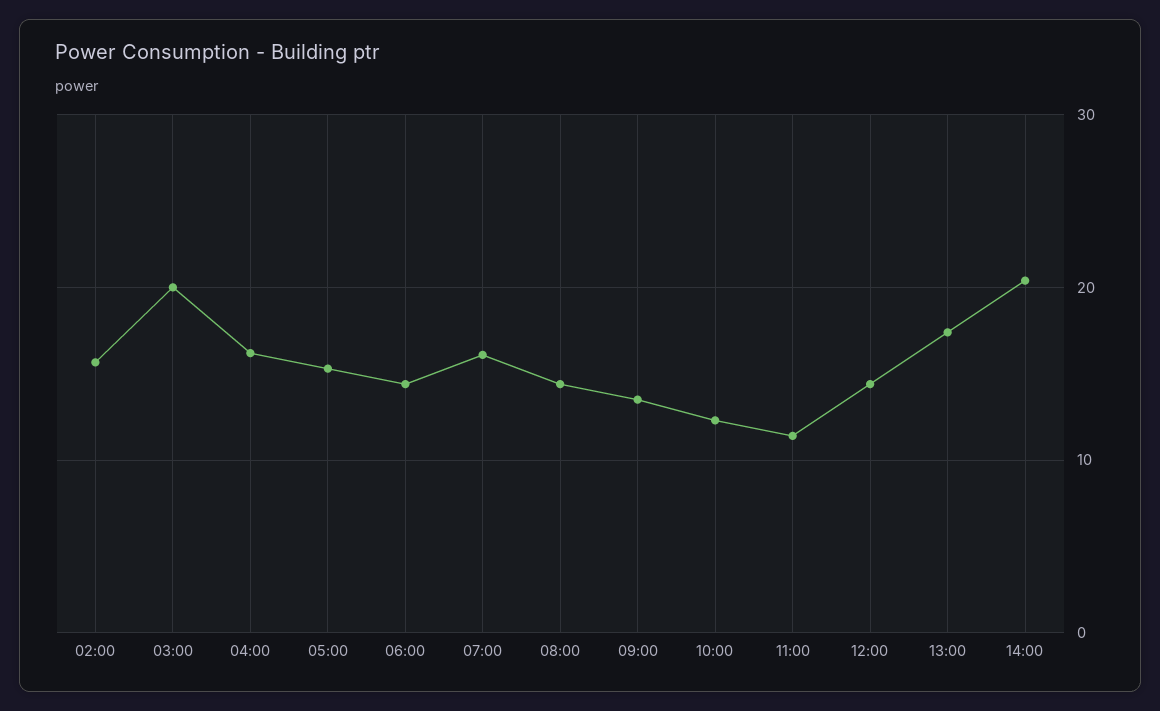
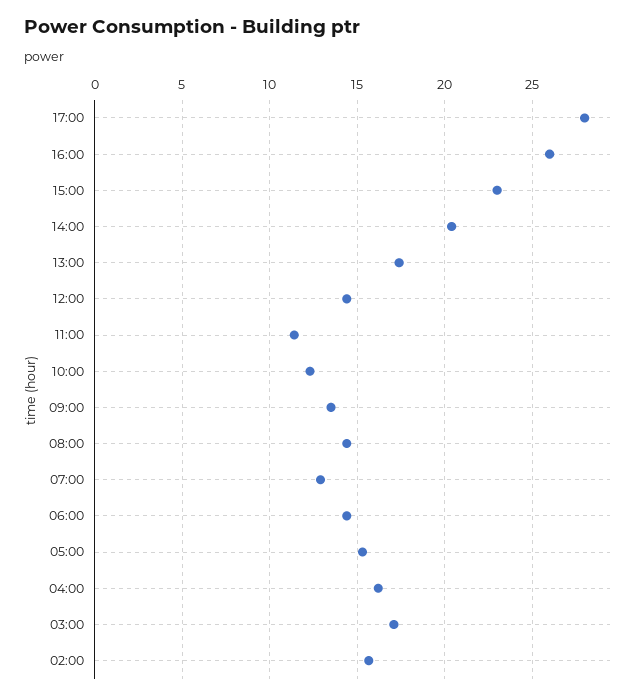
03:00: 20 -> 17
07:00: 16 -> 13
17:00: none -> 28
16:00: none -> 26
15:00: none -> 23

